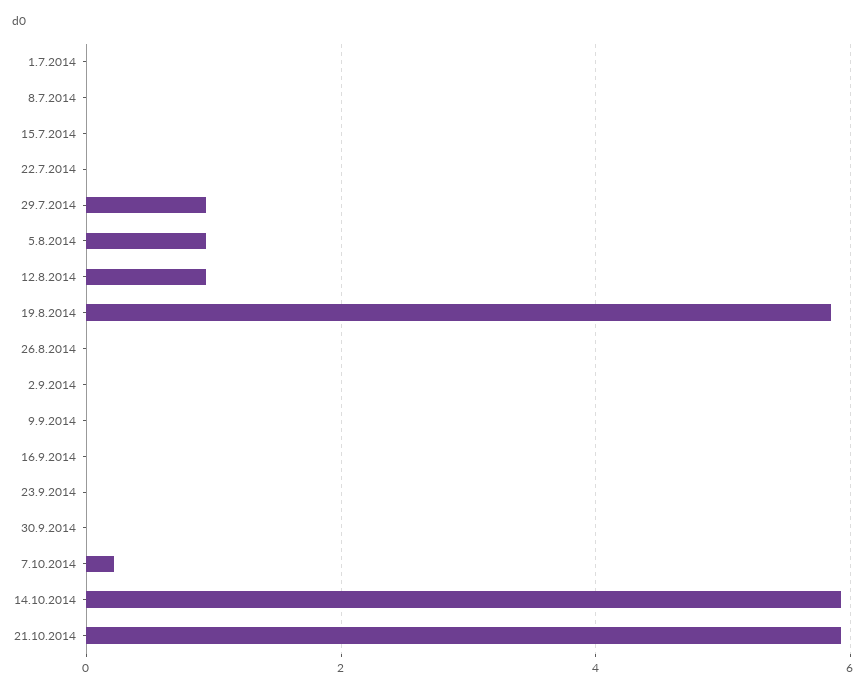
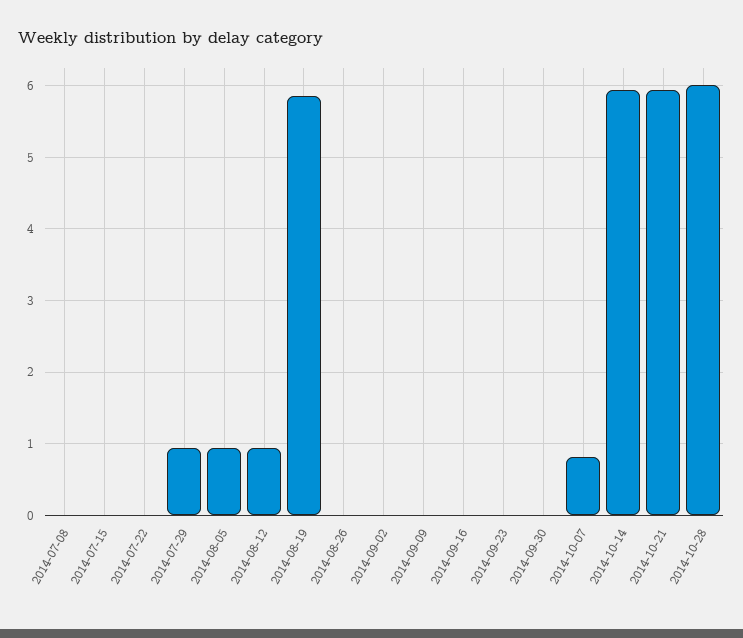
1.7.2014: 0 -> none
7.10.2014: 0.2 -> 0.8
2014-10-28: none -> 6

